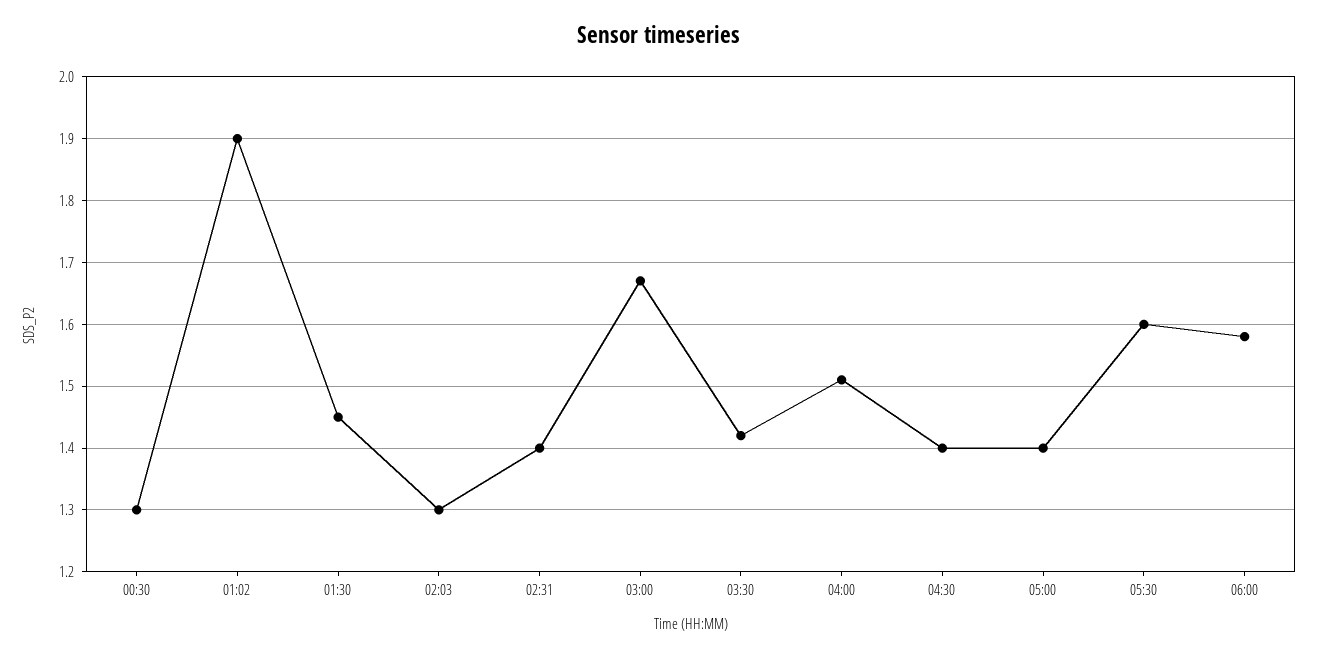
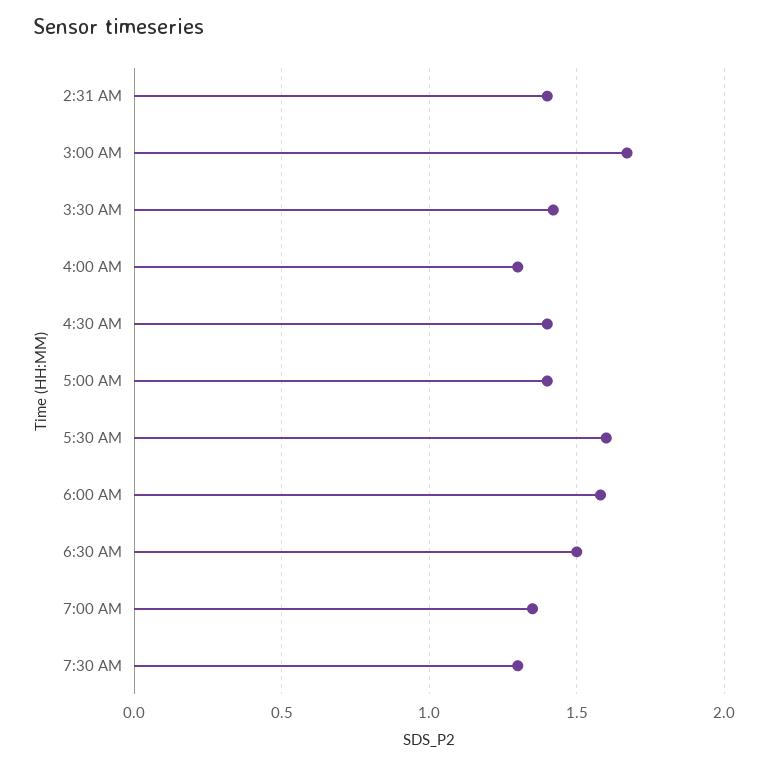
00:30: 1.3 -> none
01:02: 1.9 -> none
01:30: 1.45 -> none
02:03: 1.3 -> none
04:00: 1.51 -> 1.3
6:30 AM: none -> 1.5
7:00 AM: none -> 1.35
7:30 AM: none -> 1.3

